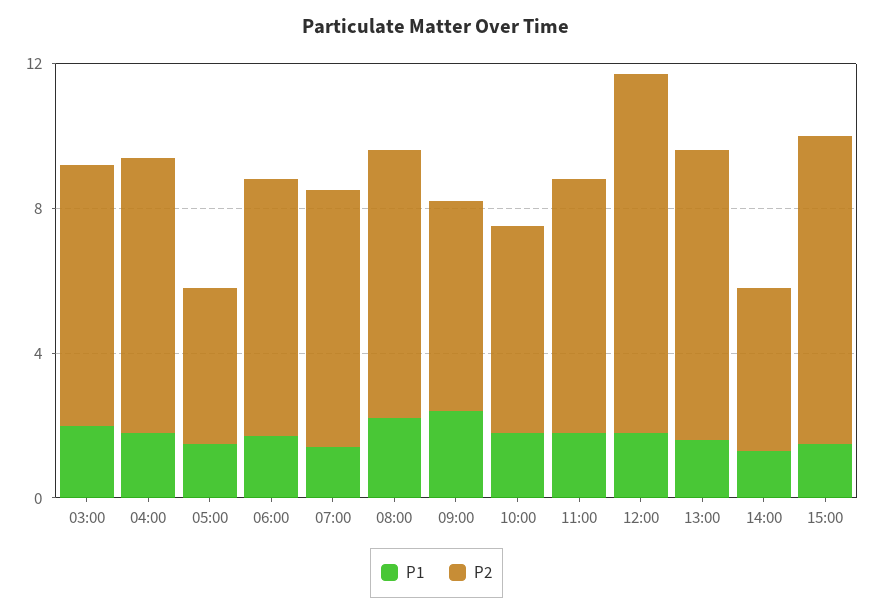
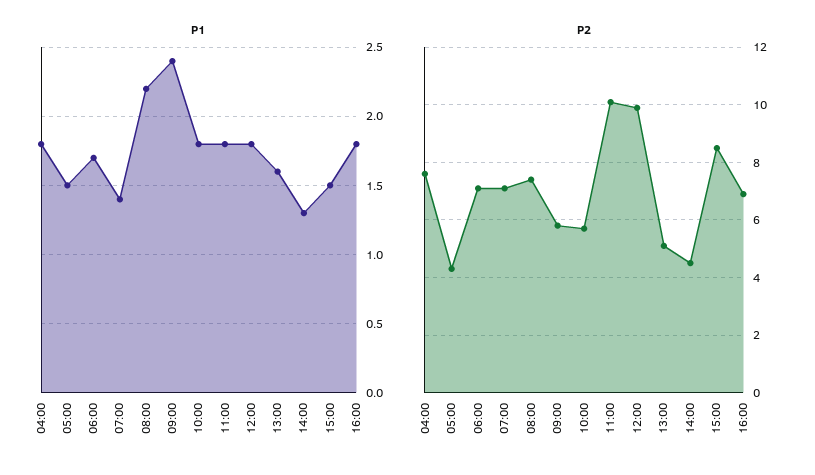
P1, 03:00: 2 -> none
P2, 03:00: 7 -> none
P2, 11:00: 7 -> 10
P2, 13:00: 8 -> 5
P1, 16:00: none -> 1.8
P2, 16:00: none -> 7

